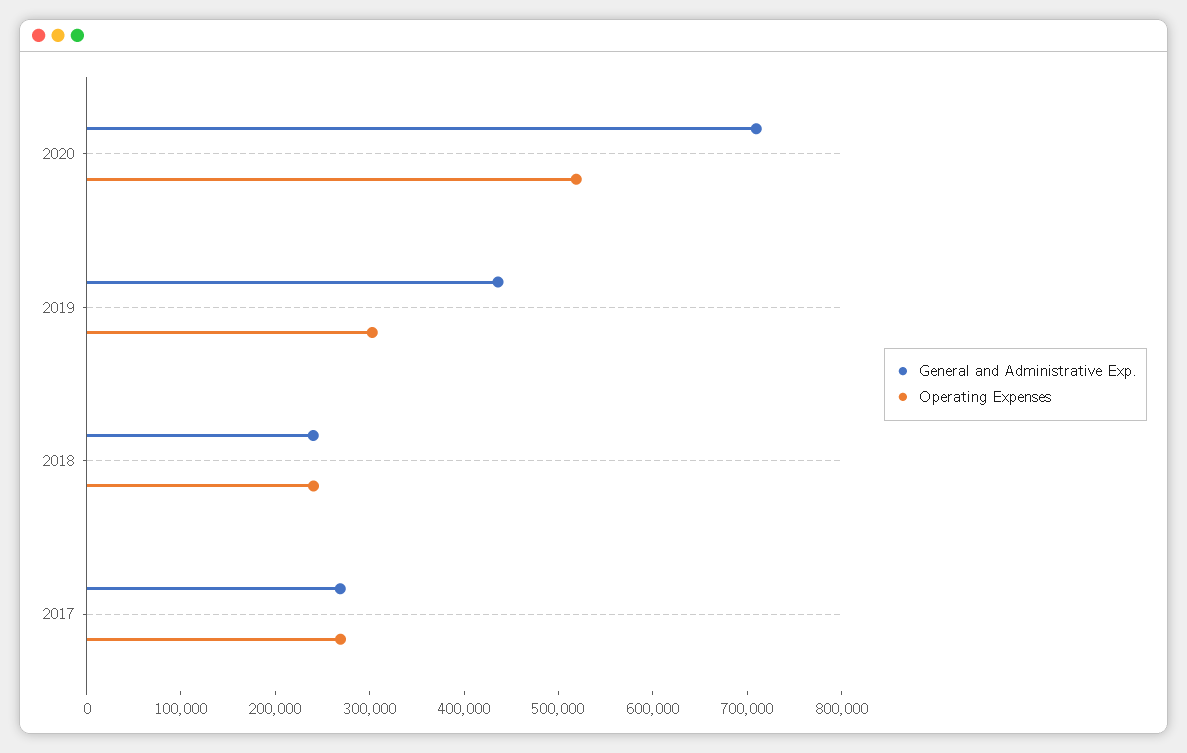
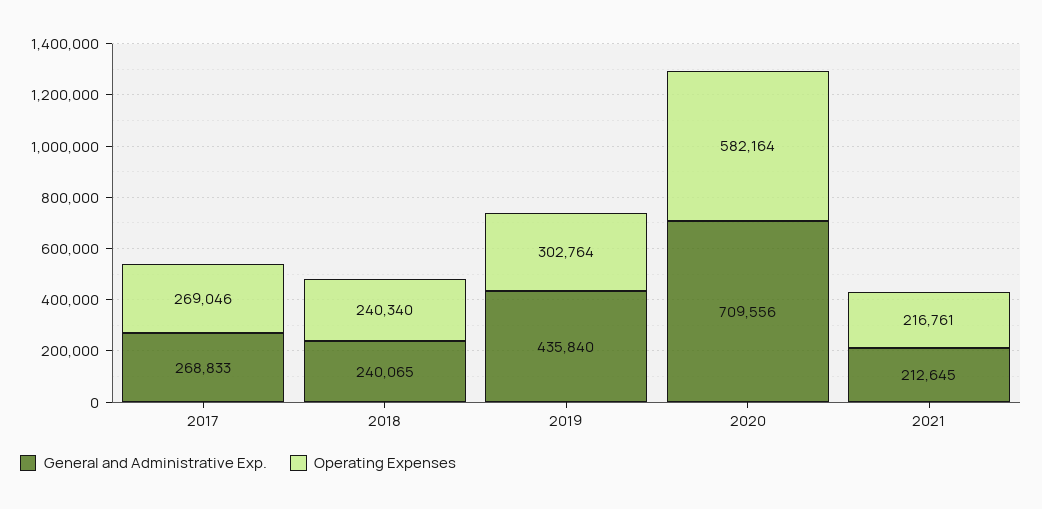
Operating Expenses, 2020: 520000 -> 582164
General and Administrative Exp., 2021: none -> 212645
Operating Expenses, 2021: none -> 216761

